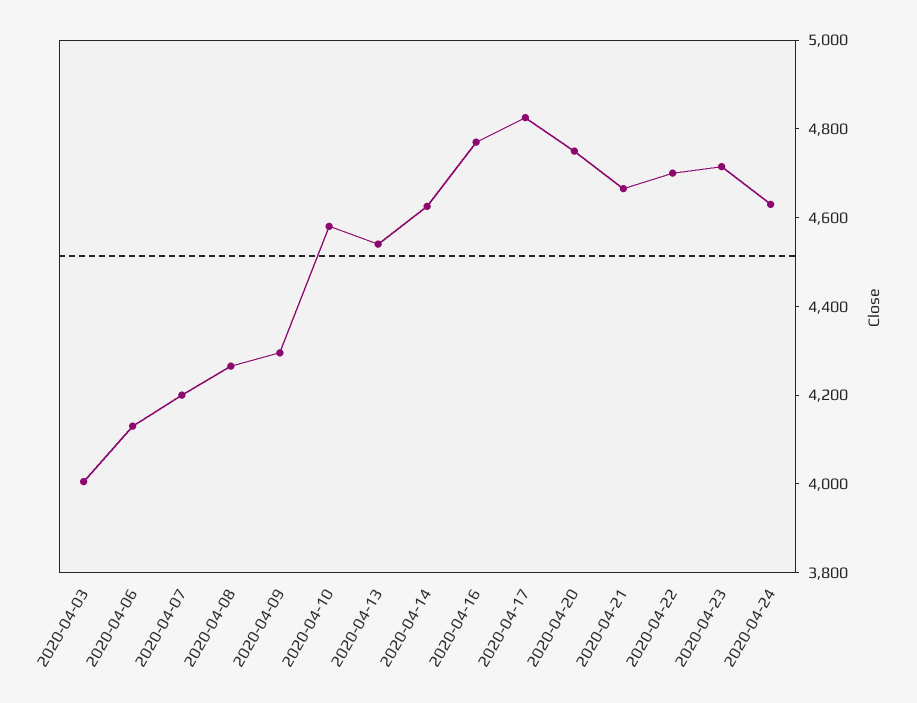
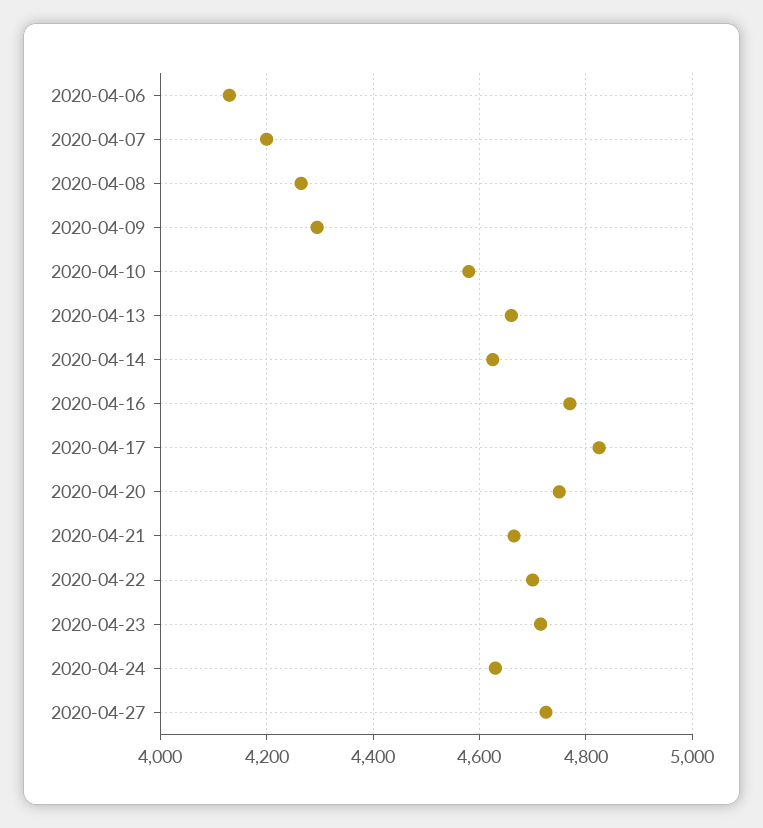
2020-04-03: 4000 -> none
2020-04-13: 4550 -> 4660
2020-04-27: none -> 4720

